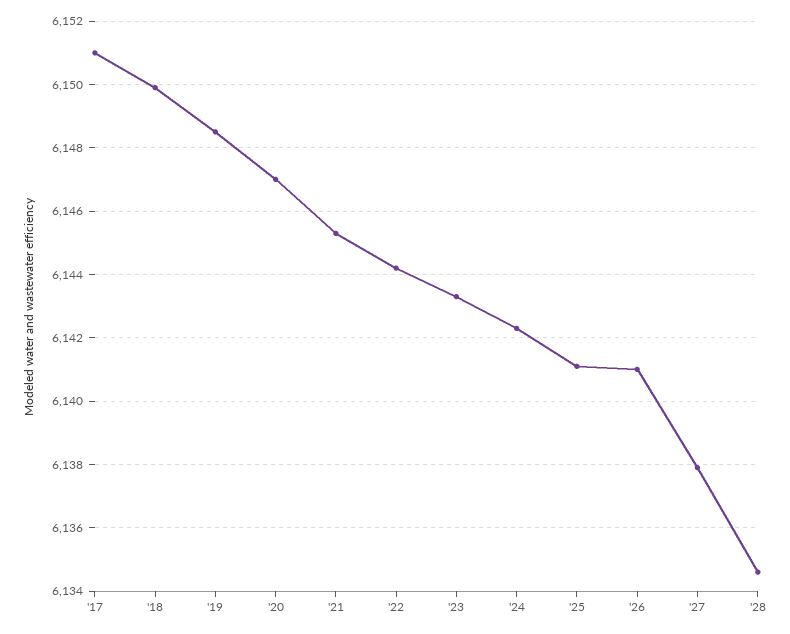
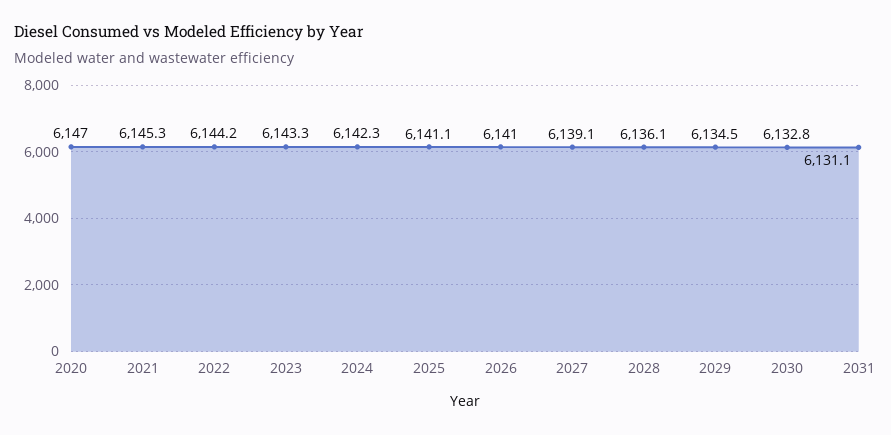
'17: 6151 -> none
'18: 6150 -> none
'19: 6148.5 -> none
'27: 6138 -> 6139.1
'28: 6134.5 -> 6136.1
2029: none -> 6134.5
2030: none -> 6132.8
2031: none -> 6131.1

